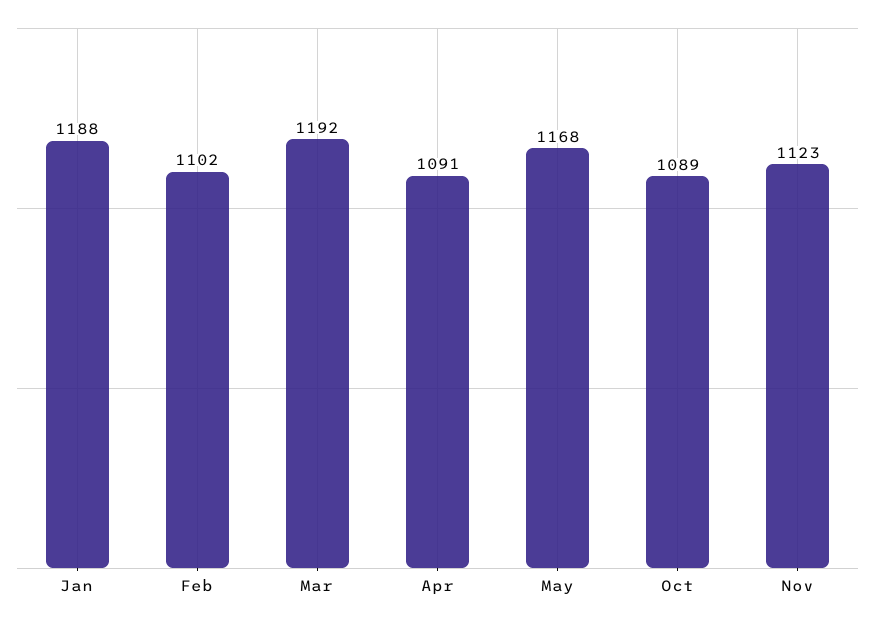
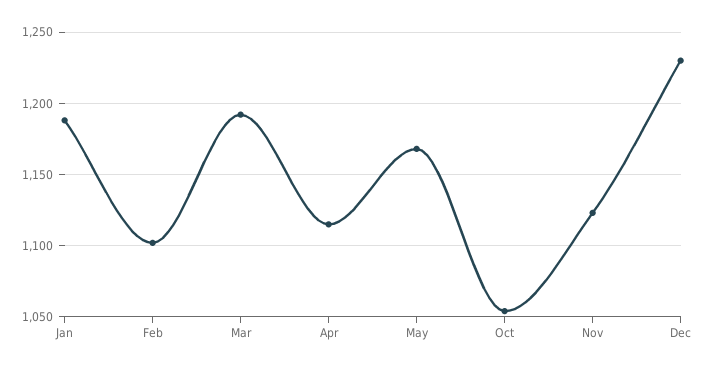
Apr: 1091 -> 1115
Oct: 1089 -> 1055
Dec: none -> 1230

